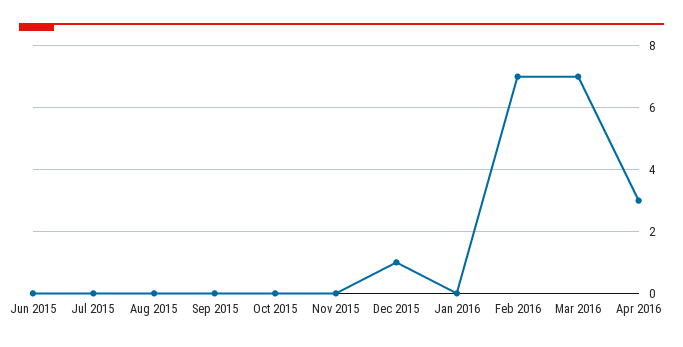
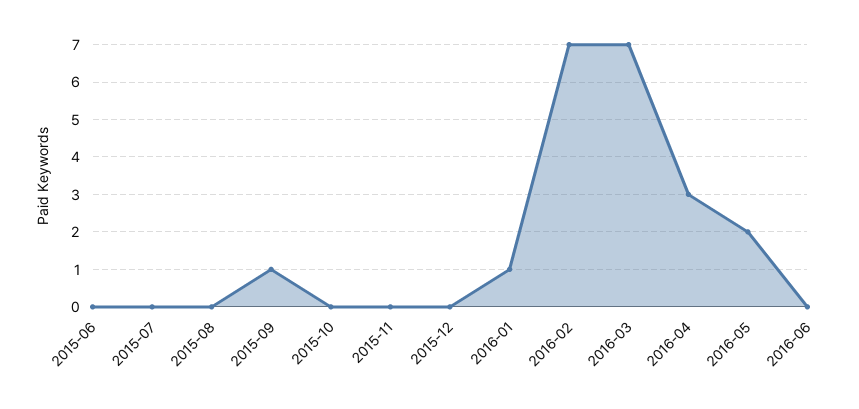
Sep 2015: 0 -> 1
Dec 2015: 1 -> 0
Jan 2016: 0 -> 1
2016-05: none -> 2
2016-06: none -> 0

